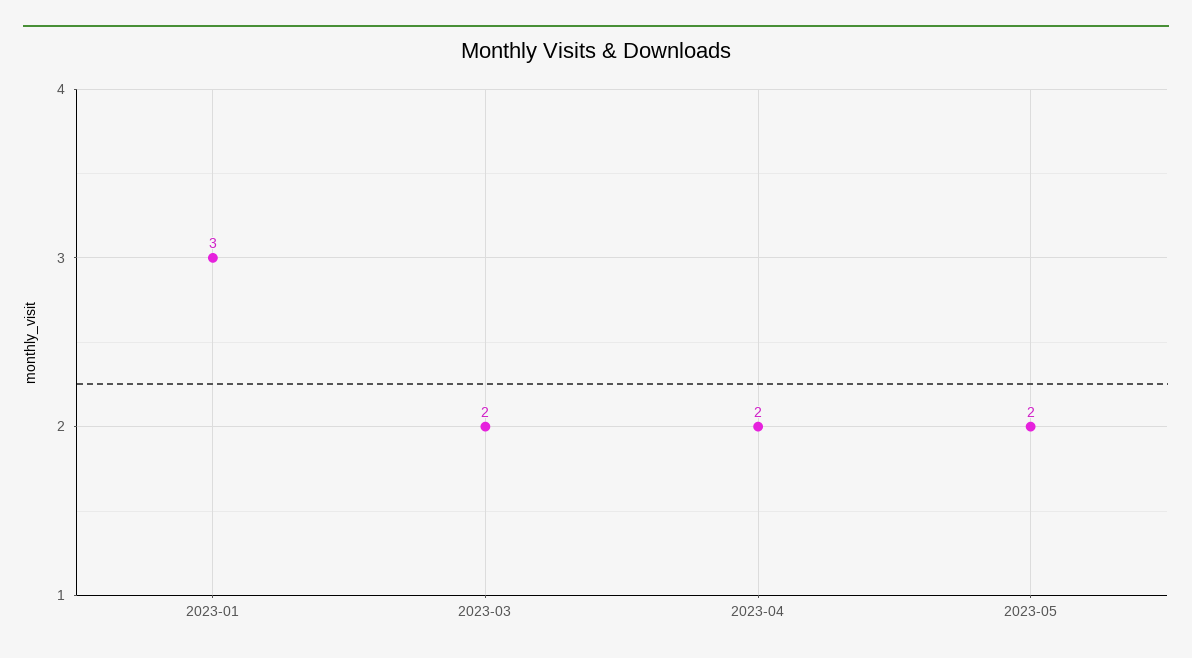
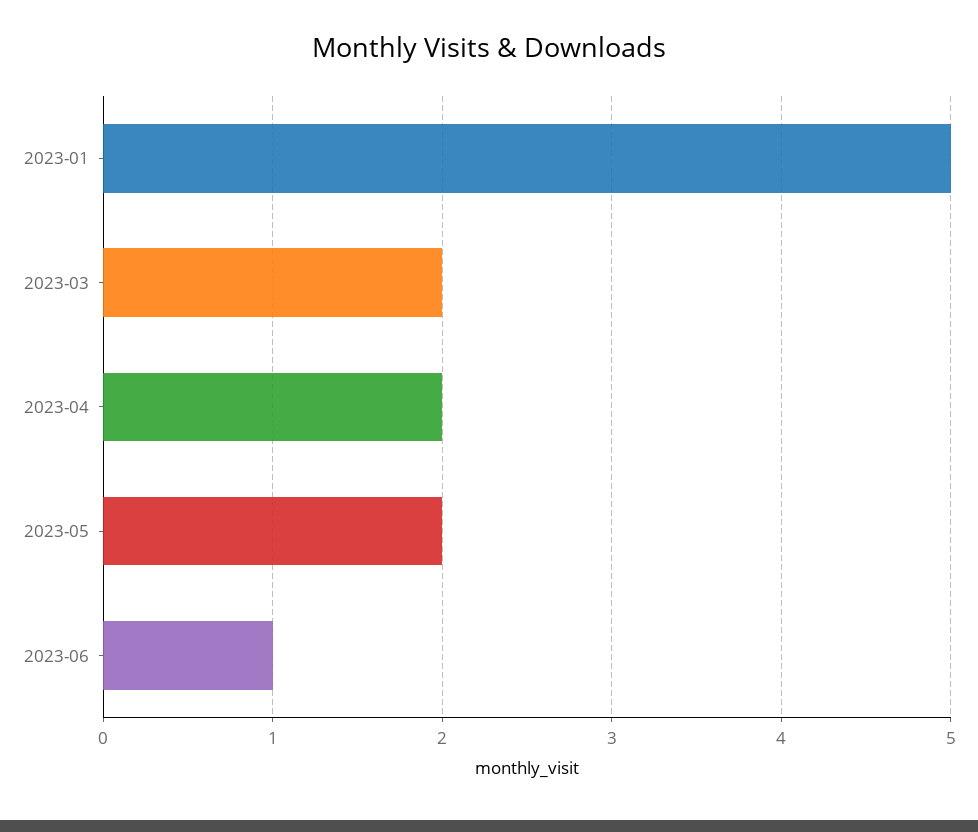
2023-01: 3 -> 5
2023-06: none -> 1

